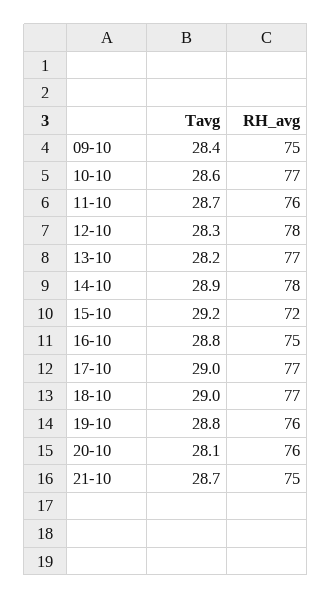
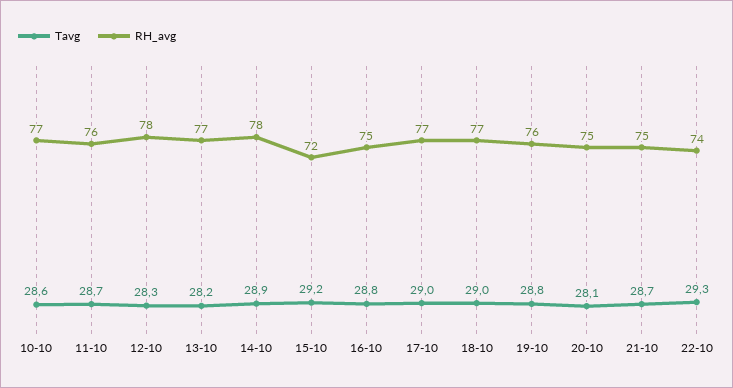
Tavg, 09-10: 28.4 -> none
RH_avg, 09-10: 75 -> none
RH_avg, 20-10: 76 -> 75
Tavg, 22-10: none -> 29.3
RH_avg, 22-10: none -> 74

